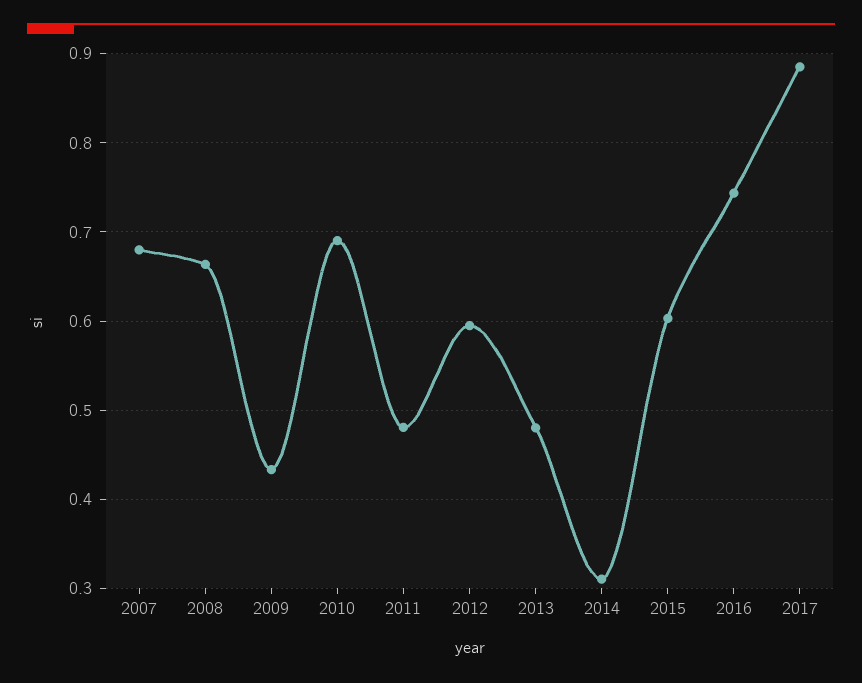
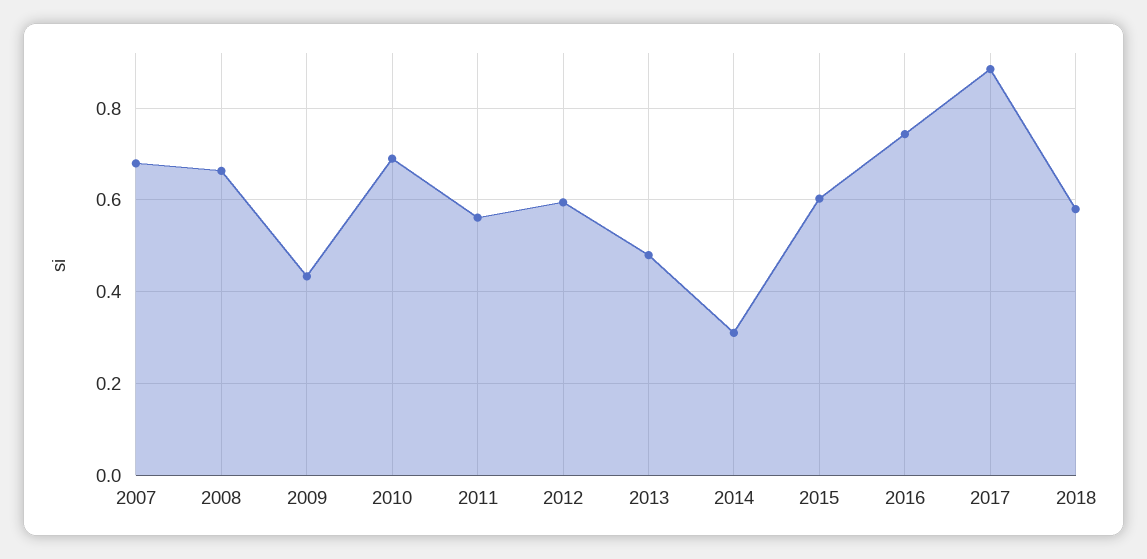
2011: 0.48 -> 0.56
2018: none -> 0.58

